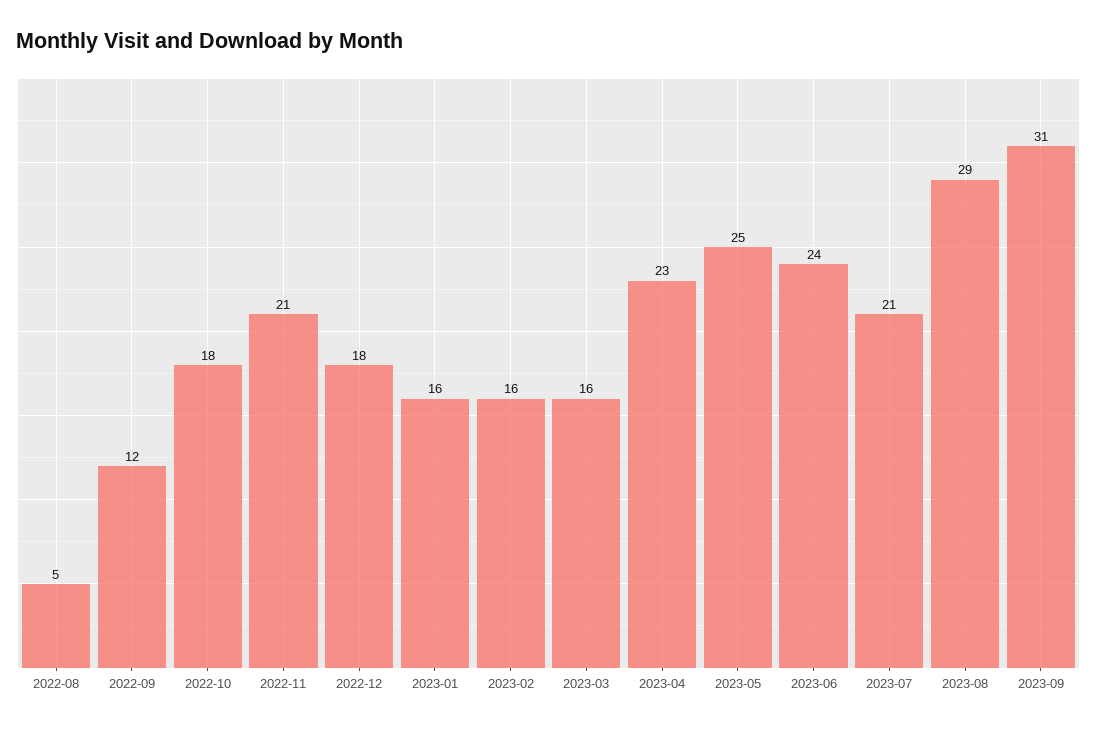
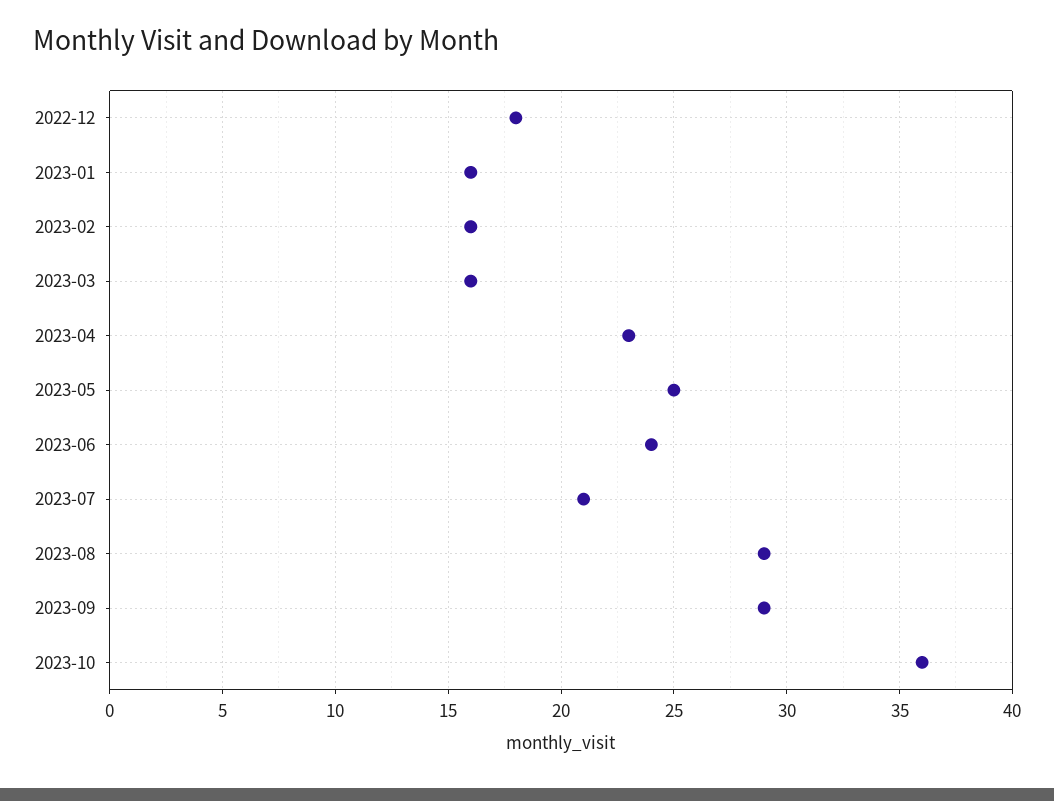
2022-08: 5 -> none
2022-09: 12 -> none
2022-10: 18 -> none
2022-11: 21 -> none
2023-09: 31 -> 29
2023-10: none -> 36

